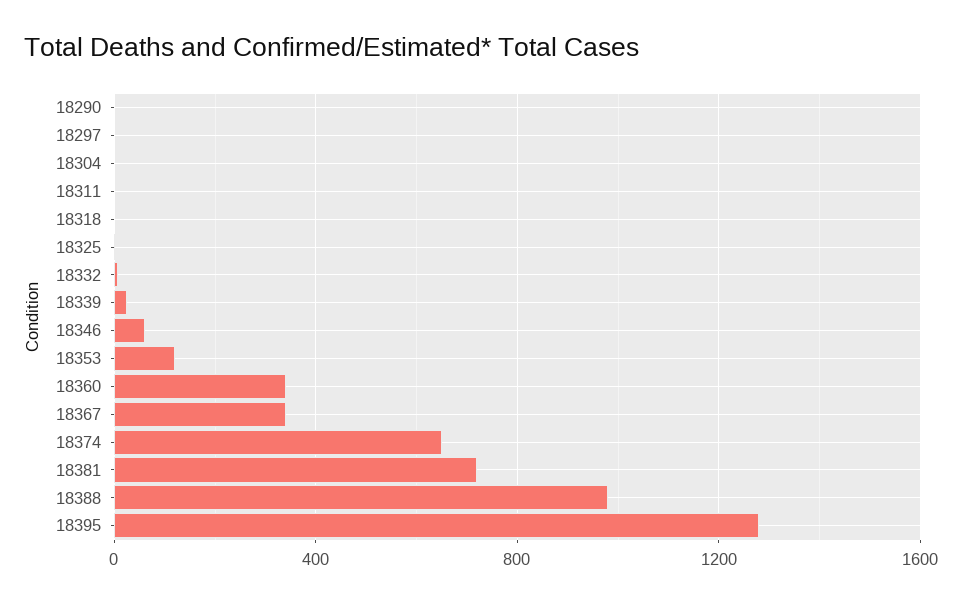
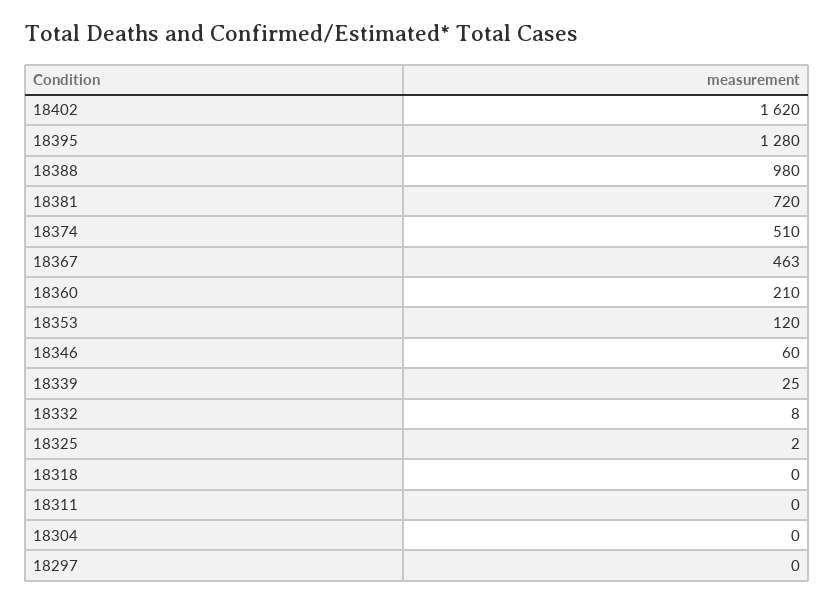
18290: 0 -> none
18360: 350 -> 210
18367: 350 -> 463
18374: 650 -> 510
18402: none -> 1620

